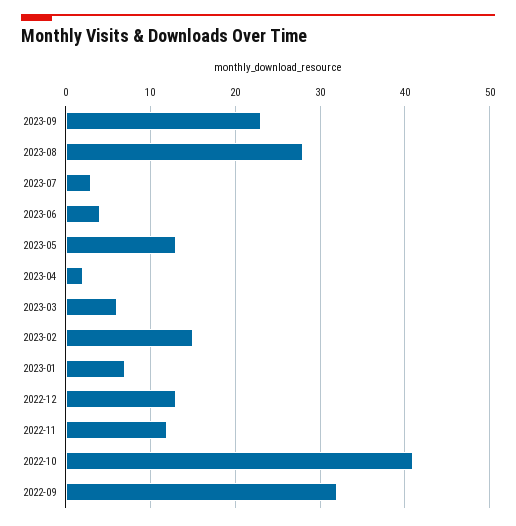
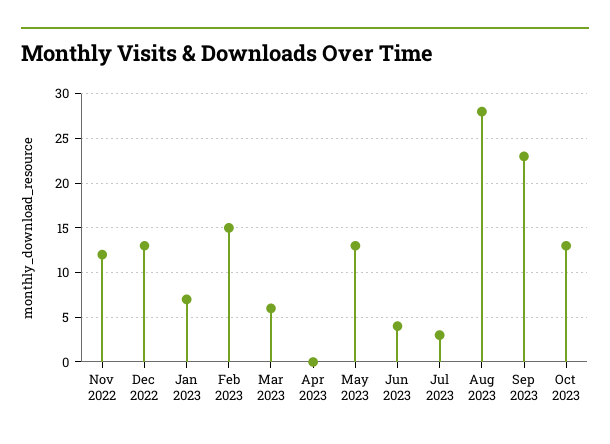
2023-04: 2 -> 0
2022-10: 41 -> none
2022-09: 32 -> none
Oct 2023: none -> 13

